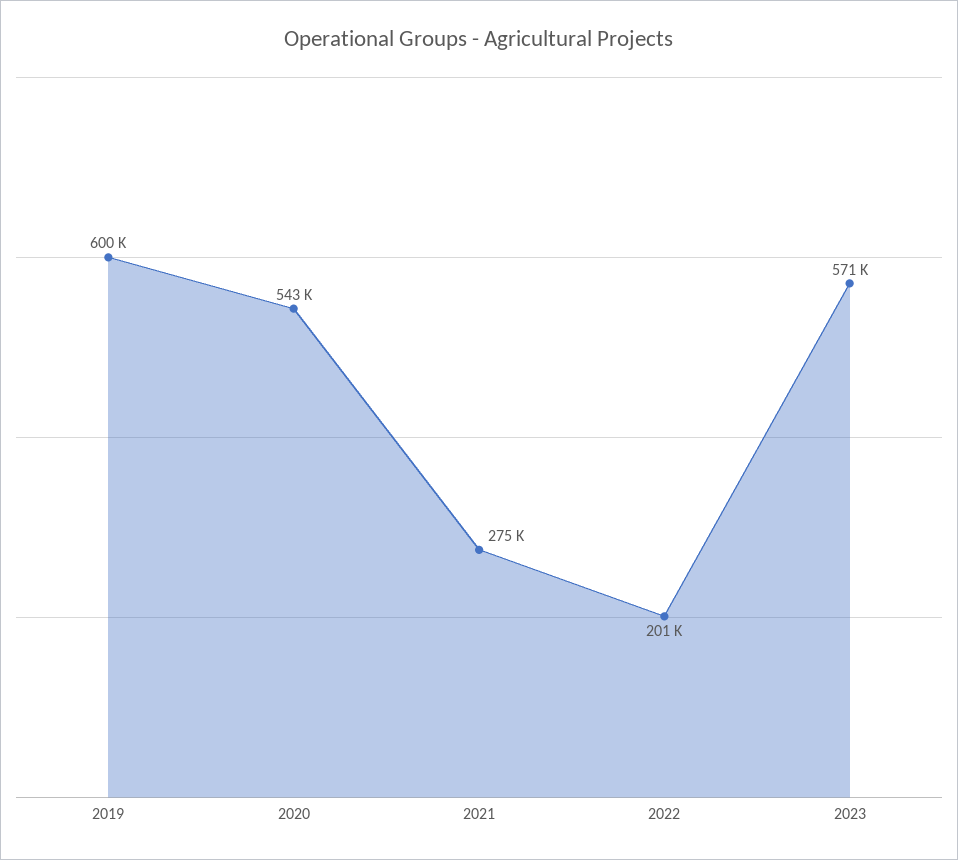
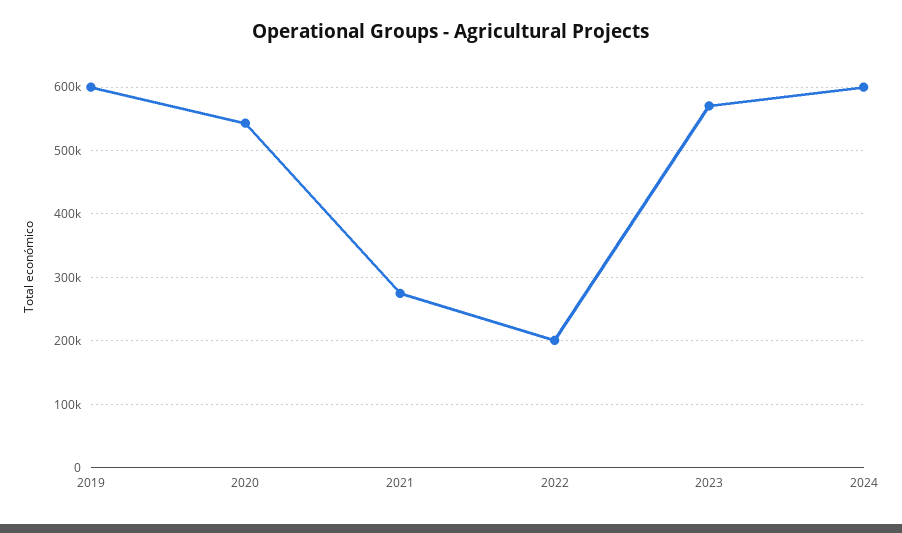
2024: none -> 600000

